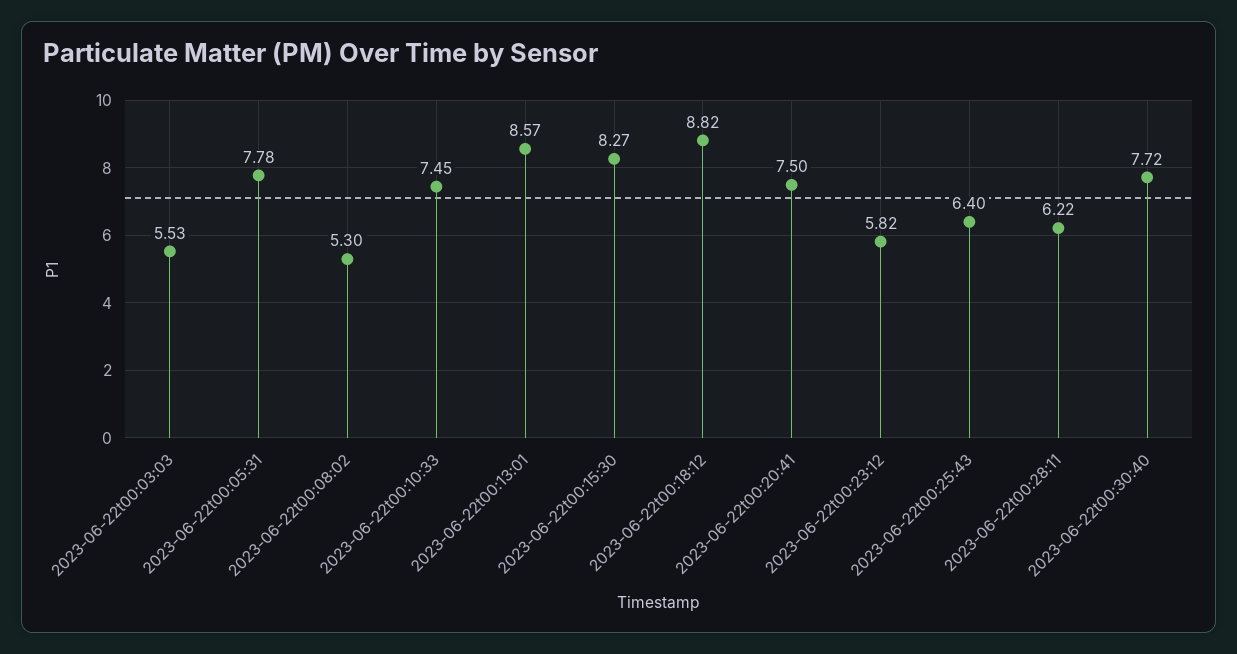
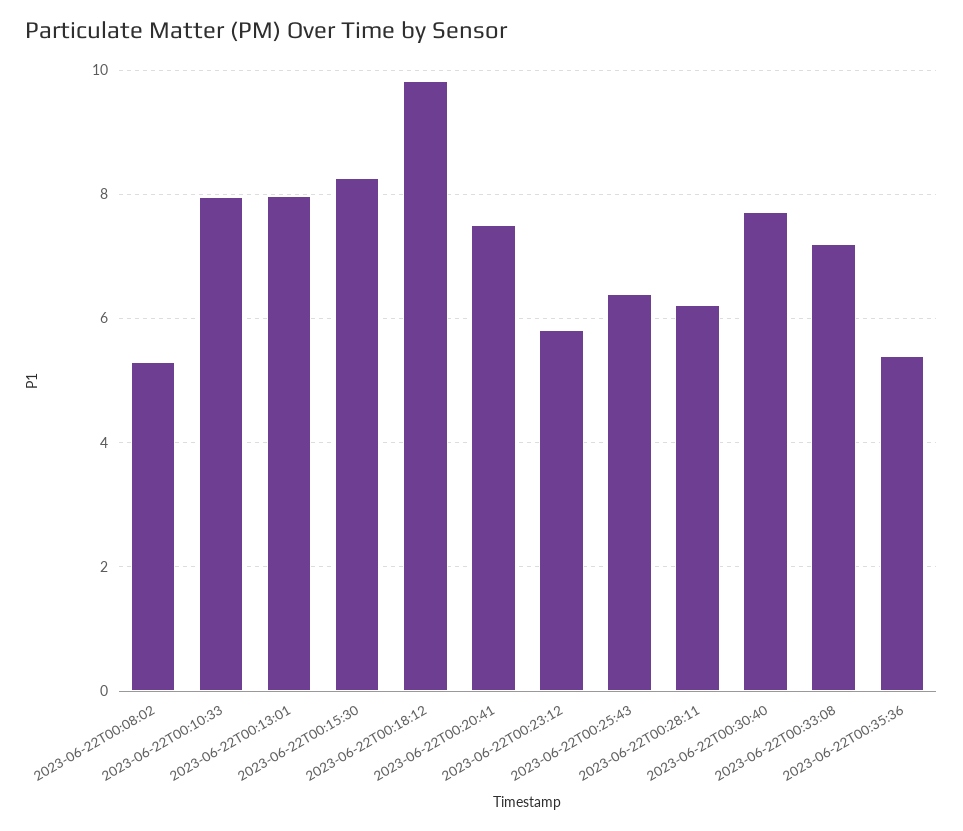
2023-06-22t00:03:03: 5.53 -> none
2023-06-22t00:05:31: 7.78 -> none
2023-06-22t00:10:33: 7.45 -> 8
2023-06-22t00:13:01: 8.57 -> 8
2023-06-22t00:18:12: 8.82 -> 9.8
2023-06-22T00:33:08: none -> 7.2
2023-06-22T00:35:36: none -> 5.4

